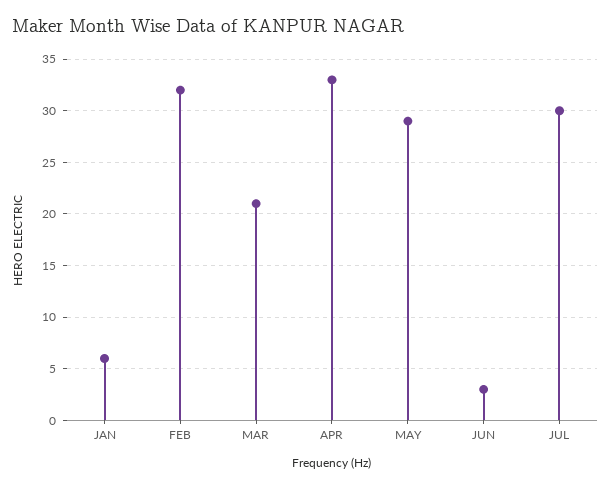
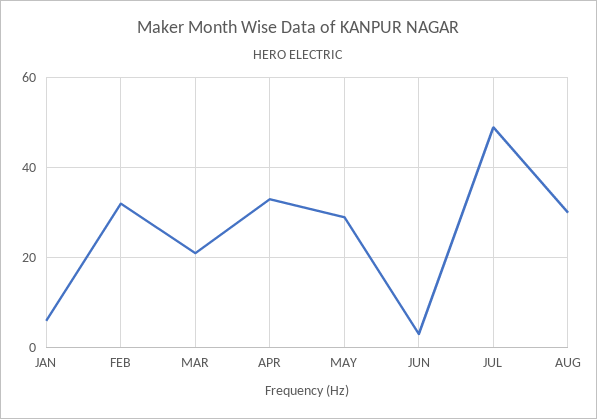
JUL: 30 -> 50
AUG: none -> 30

